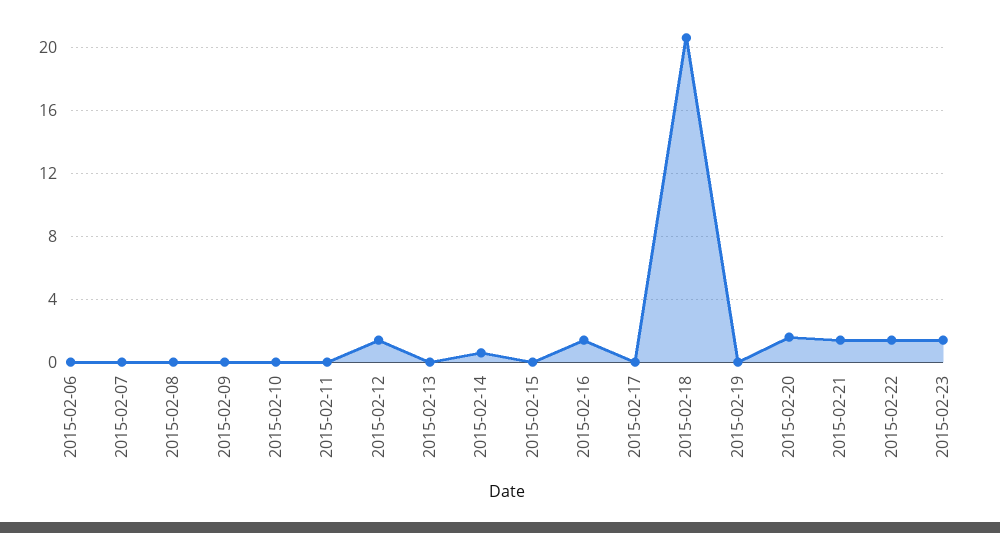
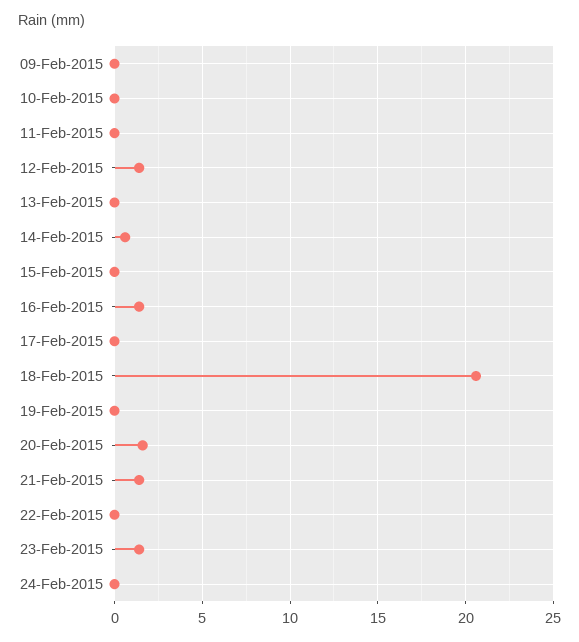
2015-02-06: 0 -> none
2015-02-07: 0 -> none
2015-02-08: 0 -> none
2015-02-22: 1.5 -> 0
24-Feb-2015: none -> 0

